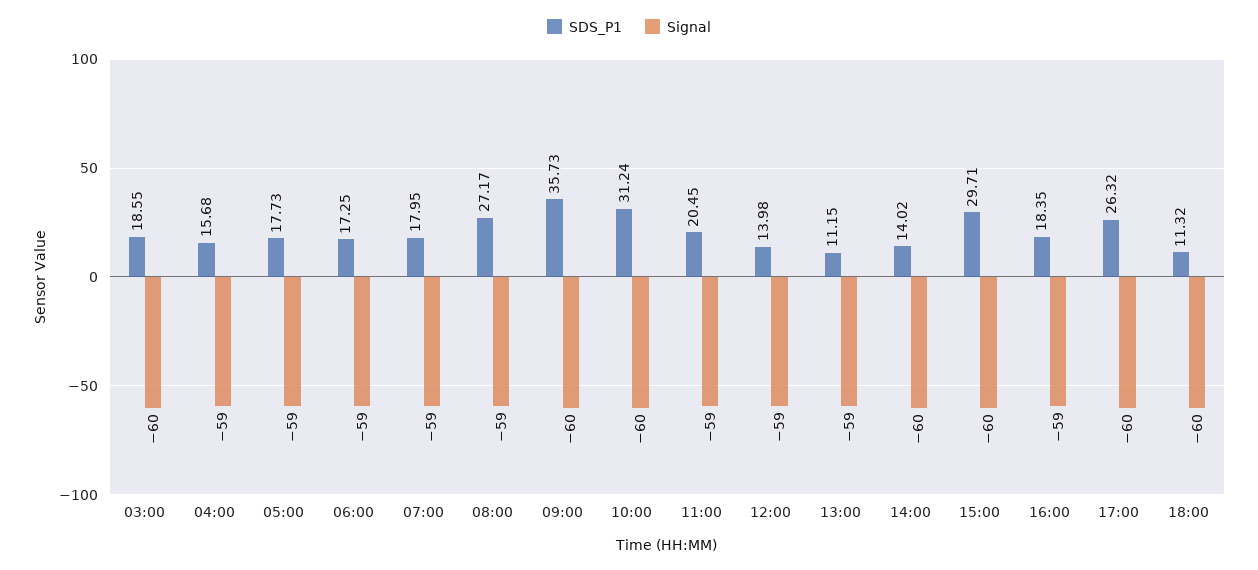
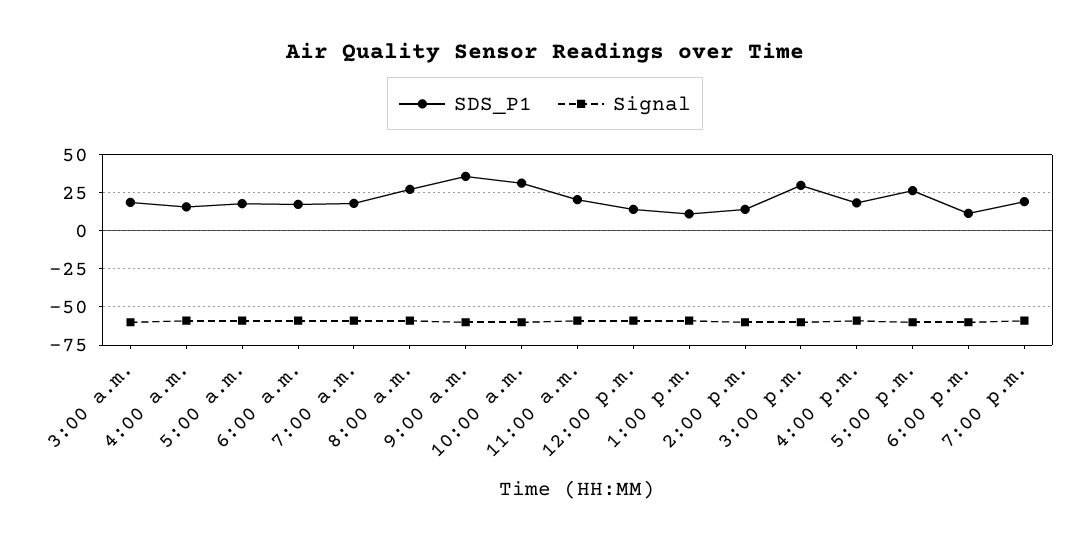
SDS_P1, 7:00 p.m.: none -> 20
Signal, 7:00 p.m.: none -> -60

